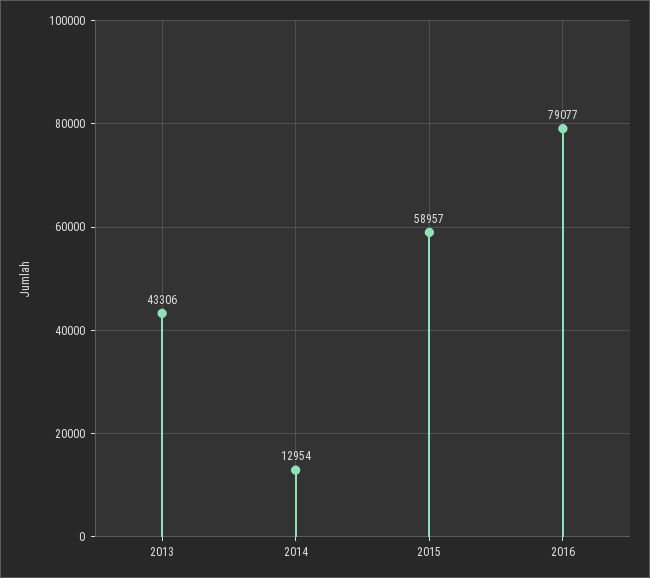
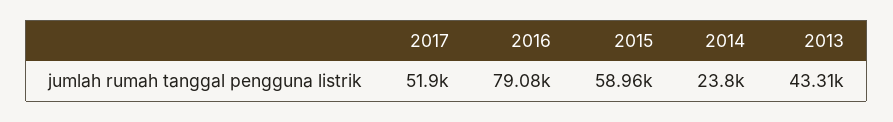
2014: 12954 -> 23800
2017: none -> 51900

